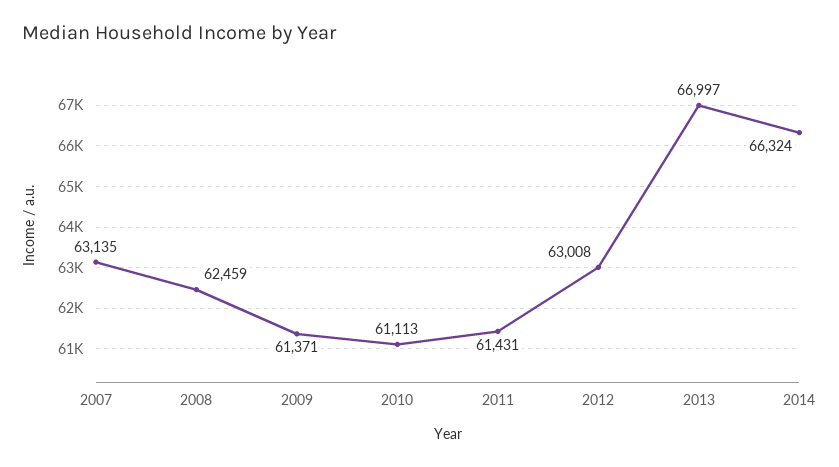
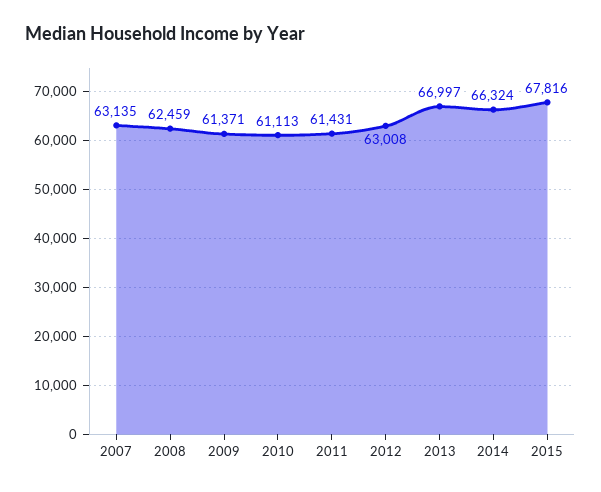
2015: none -> 67816

